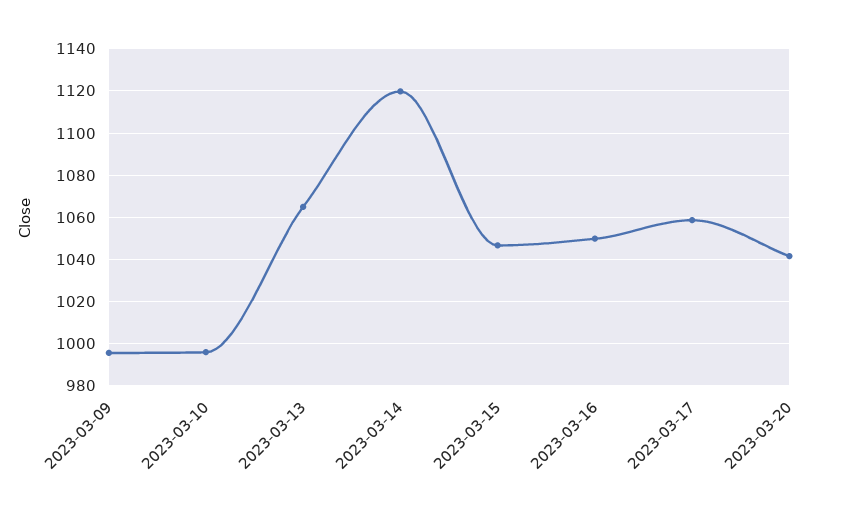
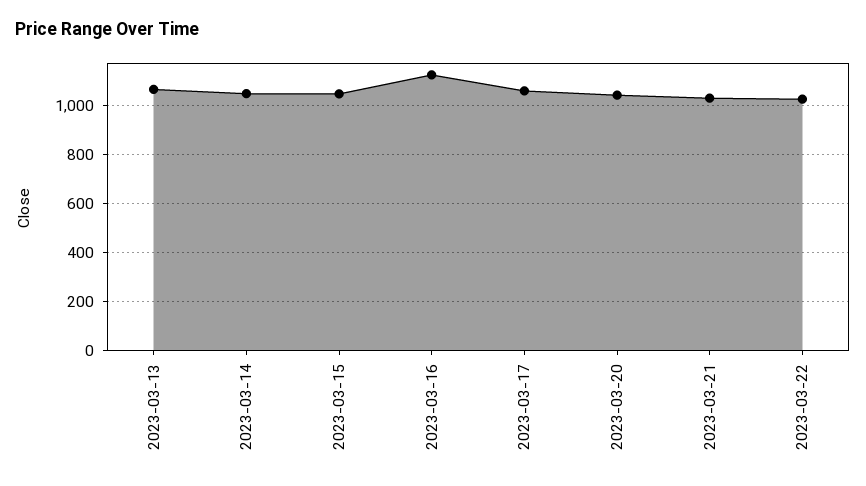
2023-03-09: 995 -> none
2023-03-10: 995 -> none
2023-03-14: 1120 -> 1050
2023-03-16: 1050 -> 1125
2023-03-21: none -> 1025
2023-03-22: none -> 1025

